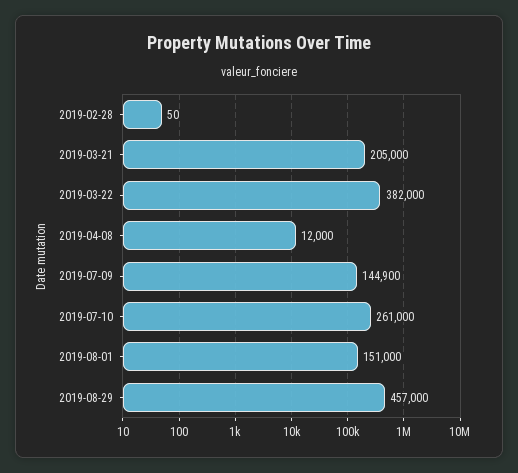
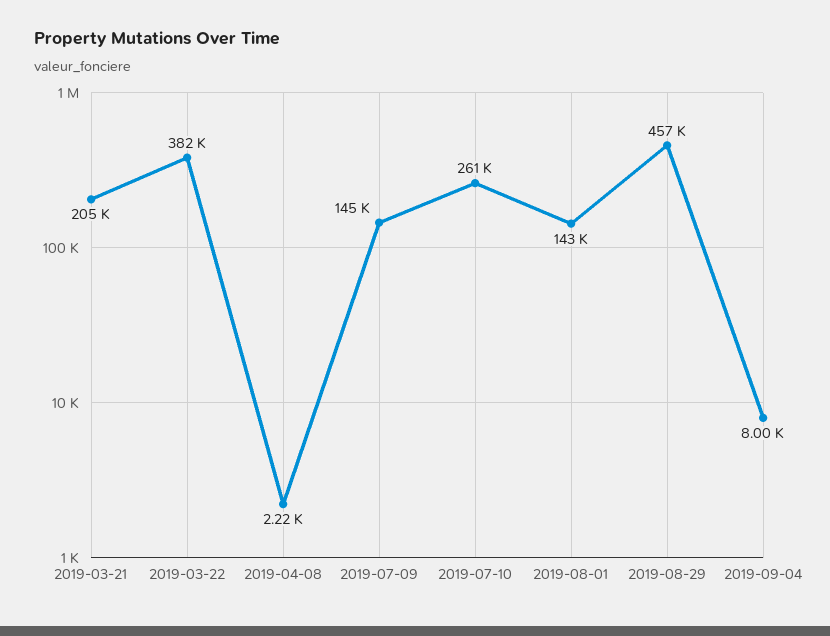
2019-02-28: 50 -> none
2019-04-08: 12000 -> 2220
2019-08-01: 151000 -> 143000
2019-09-04: none -> 8000

